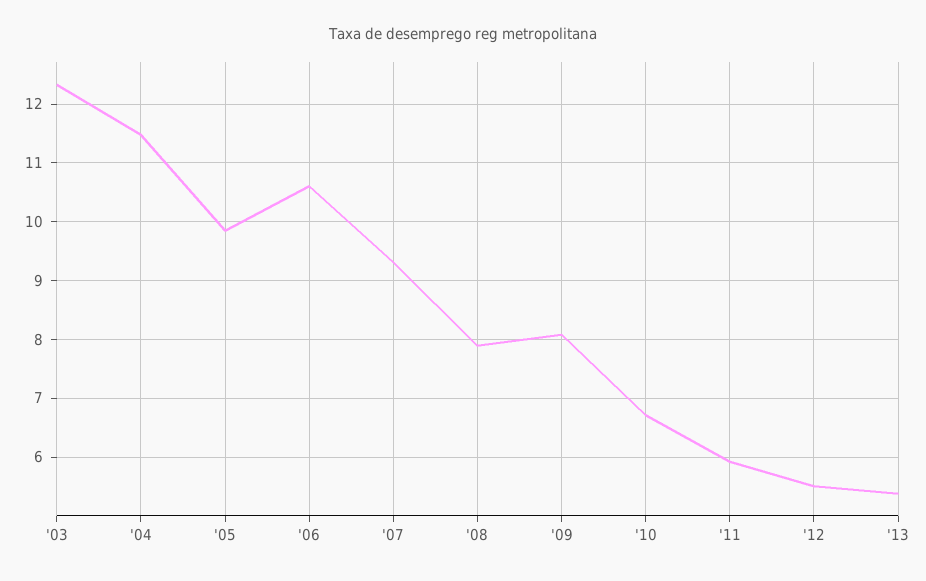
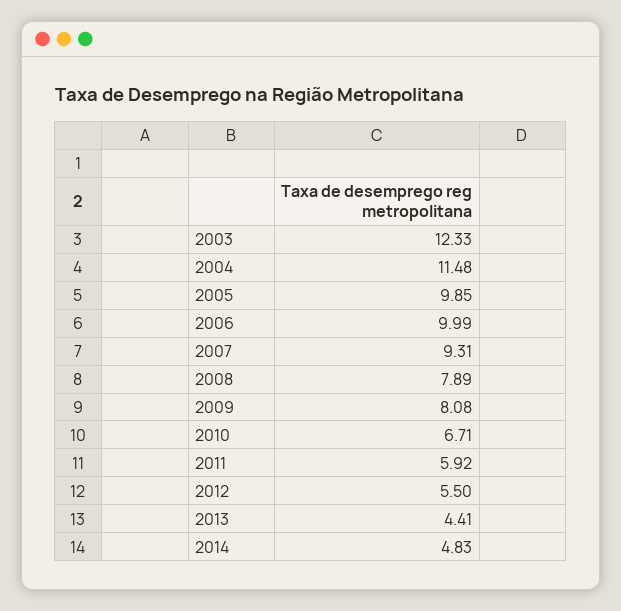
'06: 10.6 -> 9.99
'13: 5.4 -> 4.41
2014: none -> 4.83

